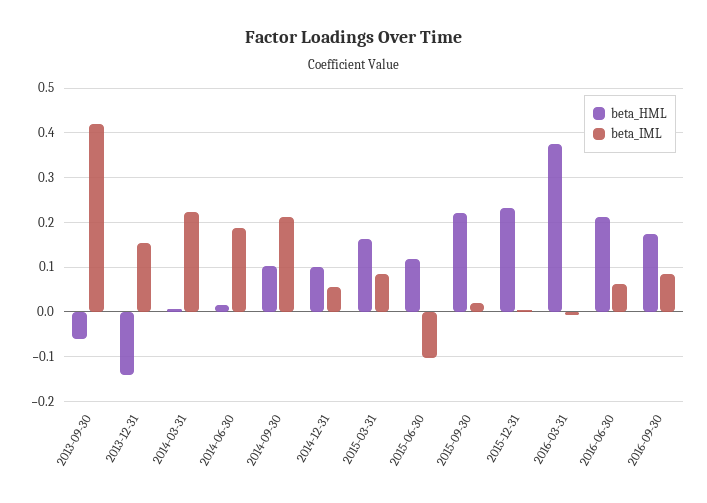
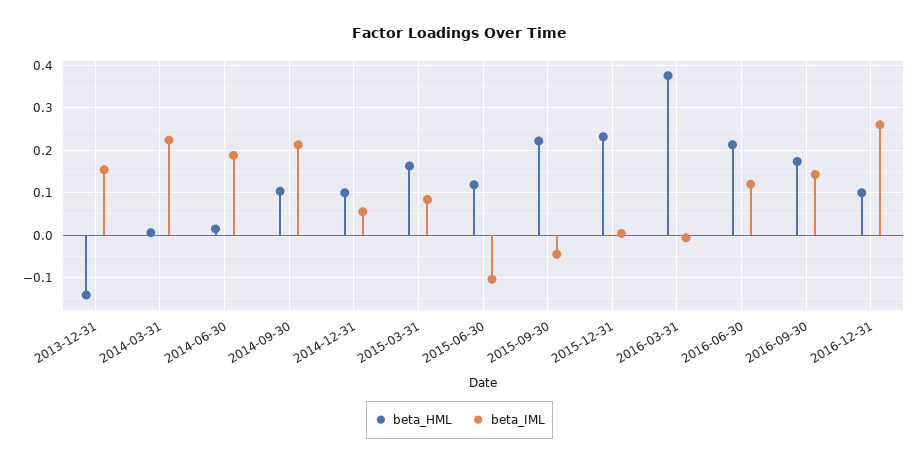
beta_HML, 2013-09-30: -0.06 -> none
beta_IML, 2013-09-30: 0.42 -> none
beta_IML, 2015-09-30: 0.02 -> -0.04
beta_IML, 2016-06-30: 0.06 -> 0.12
beta_IML, 2016-09-30: 0.08 -> 0.14
beta_HML, 2016-12-31: none -> 0.1
beta_IML, 2016-12-31: none -> 0.26

